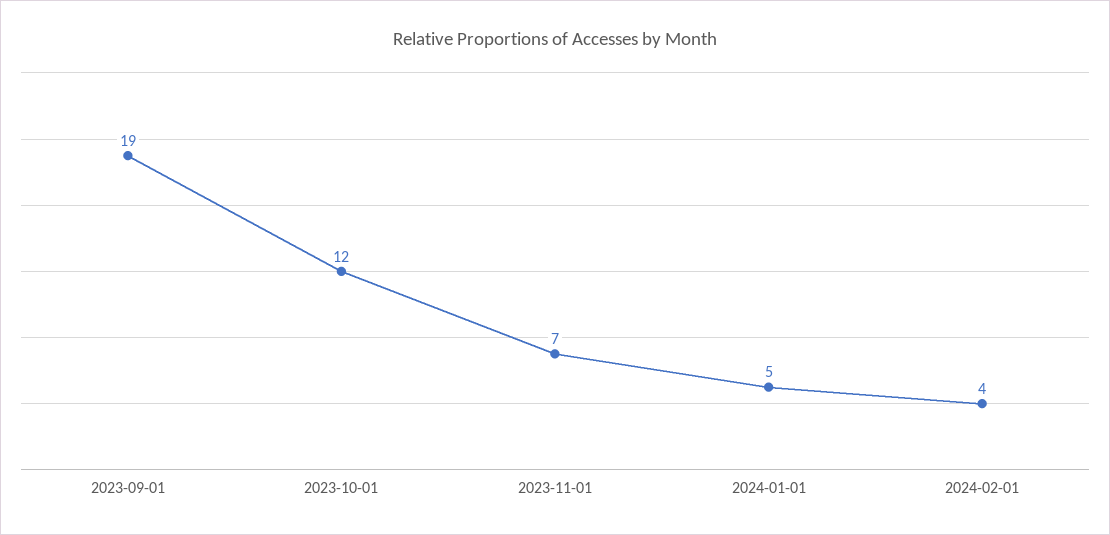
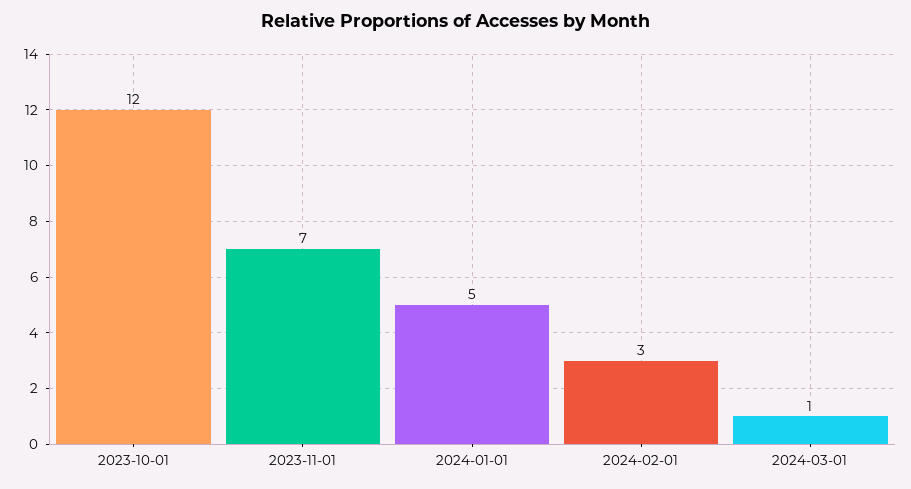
2023-09-01: 19 -> none
2024-02-01: 4 -> 3
2024-03-01: none -> 1

